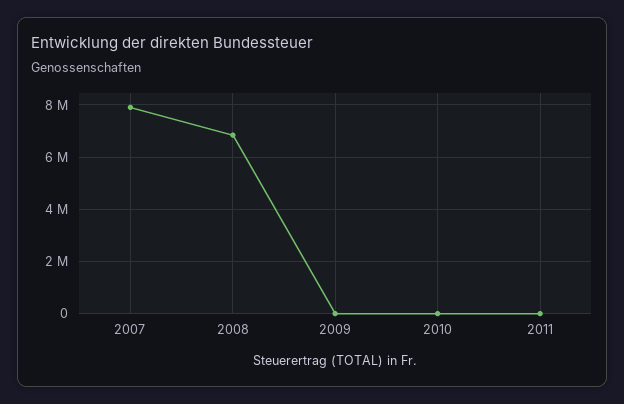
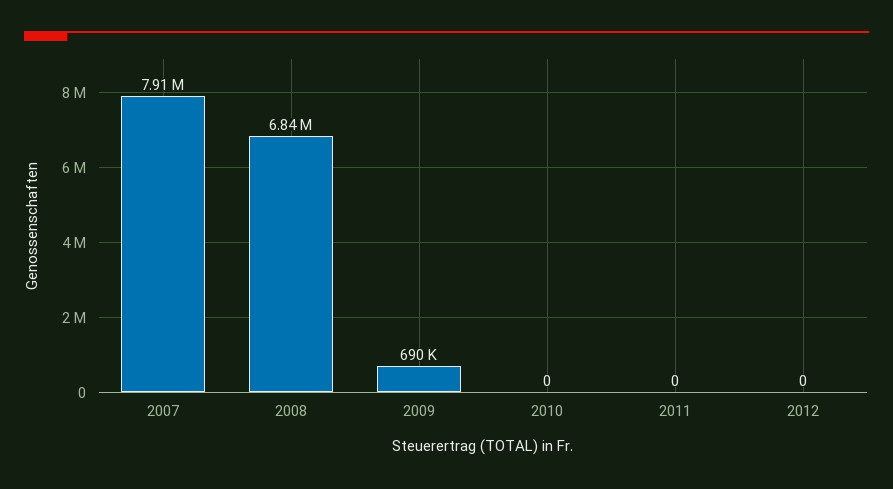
2009: 0 -> 690000
2012: none -> 0

